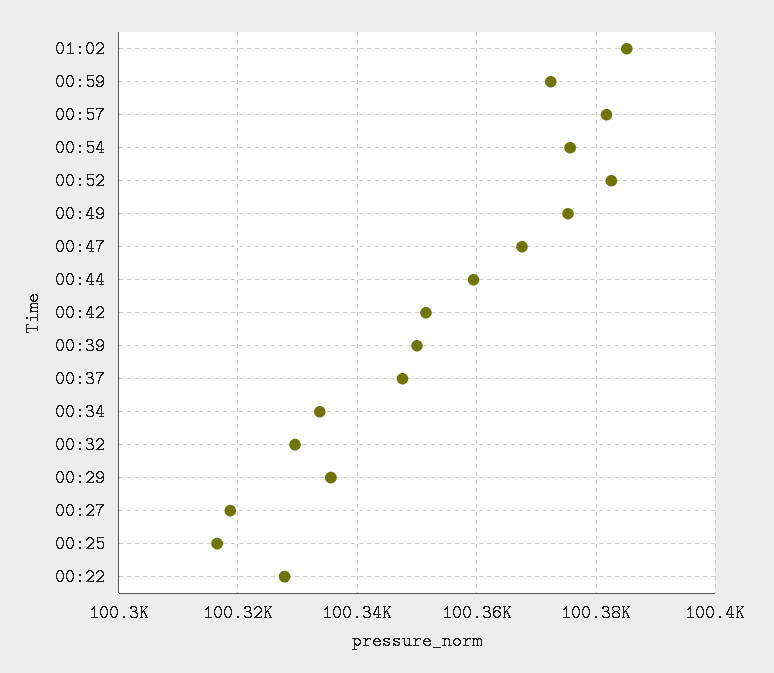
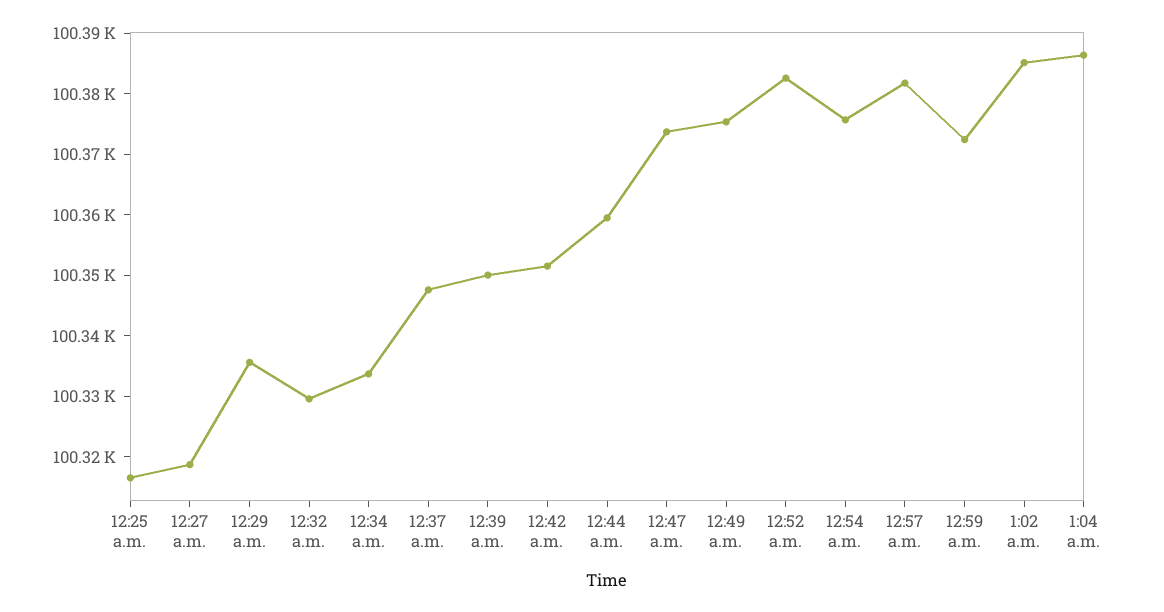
00:47: 100368 -> 100374
00:22: 100328 -> none
1:04 a.m.: none -> 100386

